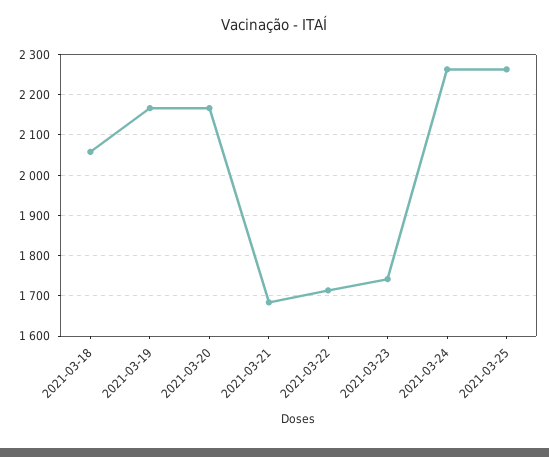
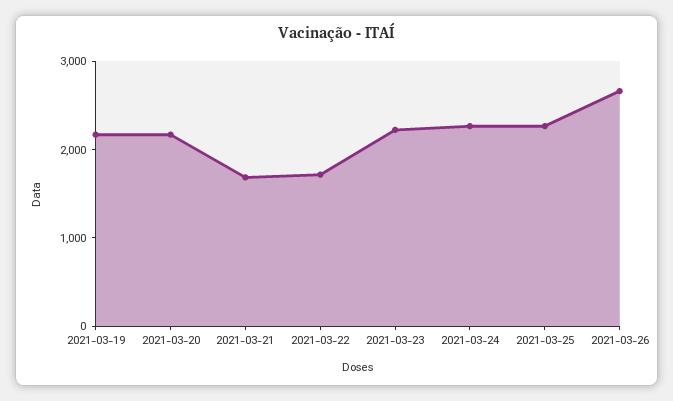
2021-03-18: 2060 -> none
2021-03-23: 1740 -> 2200
2021-03-26: none -> 2600

